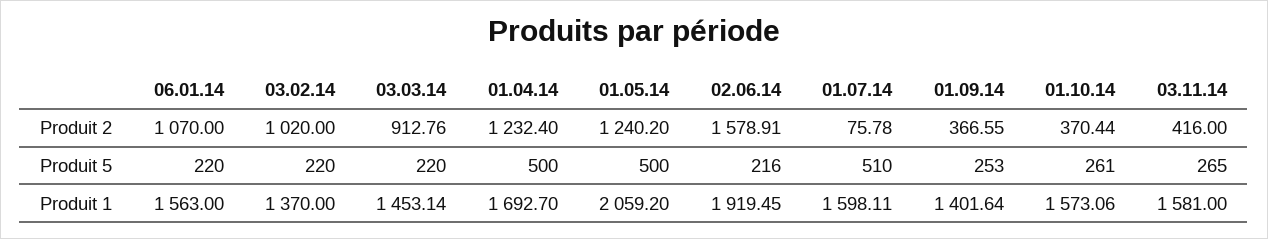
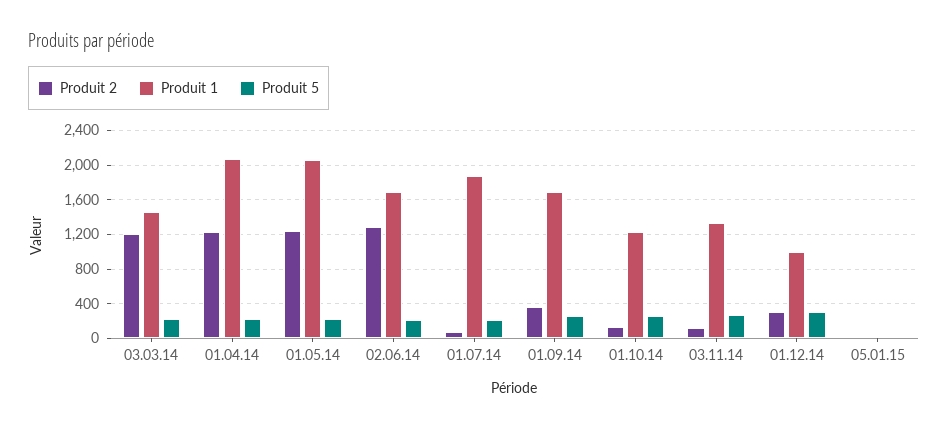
Produit 2, 06.01.14: 1070 -> none
Produit 2, 03.02.14: 1020 -> none
Produit 2, 03.03.14: 912.76 -> 1200
Produit 2, 02.06.14: 1578.91 -> 1300
Produit 2, 01.10.14: 370.44 -> 100
Produit 2, 03.11.14: 416 -> 100
Produit 5, 06.01.14: 220 -> none
Produit 5, 03.02.14: 220 -> none
Produit 5, 01.04.14: 500 -> 200
Produit 5, 01.05.14: 500 -> 200
Produit 5, 01.07.14: 510 -> 200
Produit 1, 06.01.14: 1563 -> none
Produit 1, 03.02.14: 1370 -> none
Produit 1, 01.04.14: 1692.7 -> 2100
Produit 1, 02.06.14: 1919.45 -> 1700
Produit 1, 01.07.14: 1598.11 -> 1900
Produit 1, 01.09.14: 1401.64 -> 1700
Produit 1, 01.10.14: 1573.06 -> 1200
Produit 1, 03.11.14: 1581 -> 1300
Produit 2, 01.12.14: none -> 300
Produit 1, 01.12.14: none -> 1000
Produit 5, 01.12.14: none -> 300
Produit 2, 05.01.15: none -> 0
Produit 1, 05.01.15: none -> 0
Produit 5, 05.01.15: none -> 0

